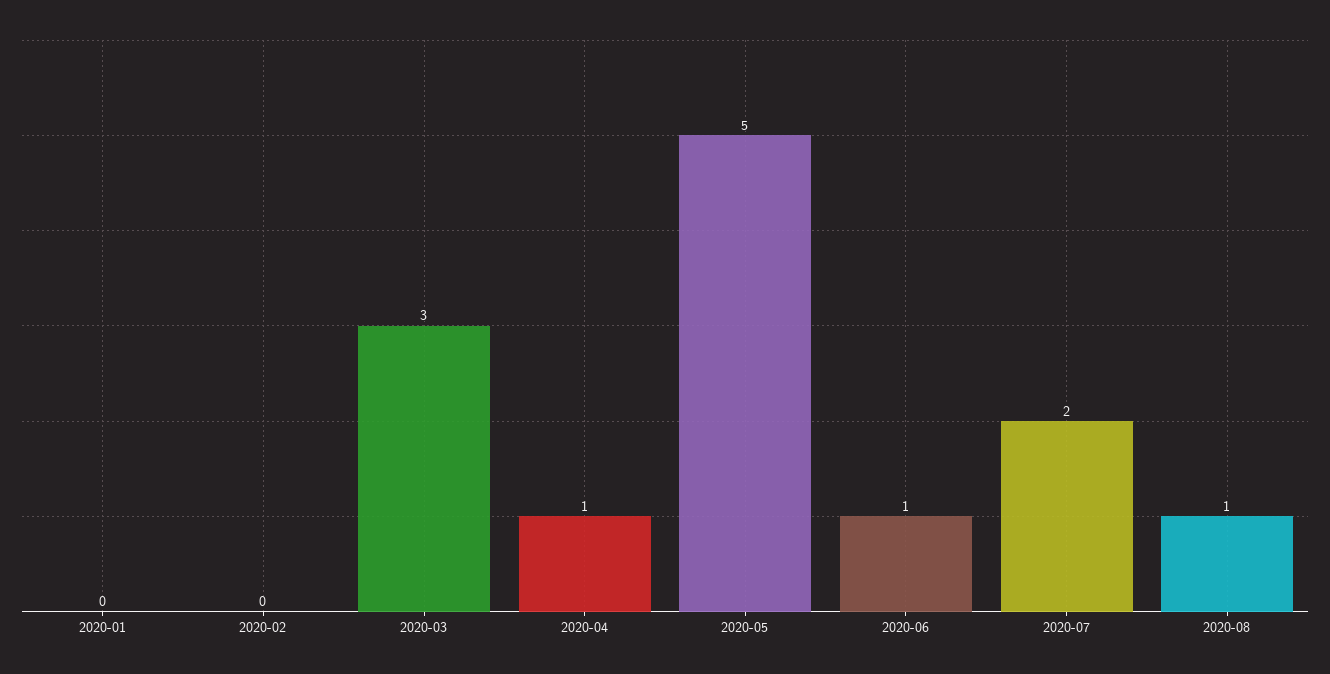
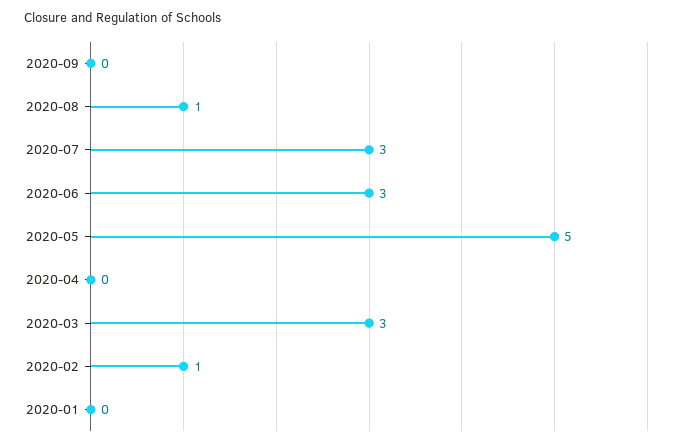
2020-02: 0 -> 1
2020-04: 1 -> 0
2020-06: 1 -> 3
2020-07: 2 -> 3
2020-09: none -> 0

